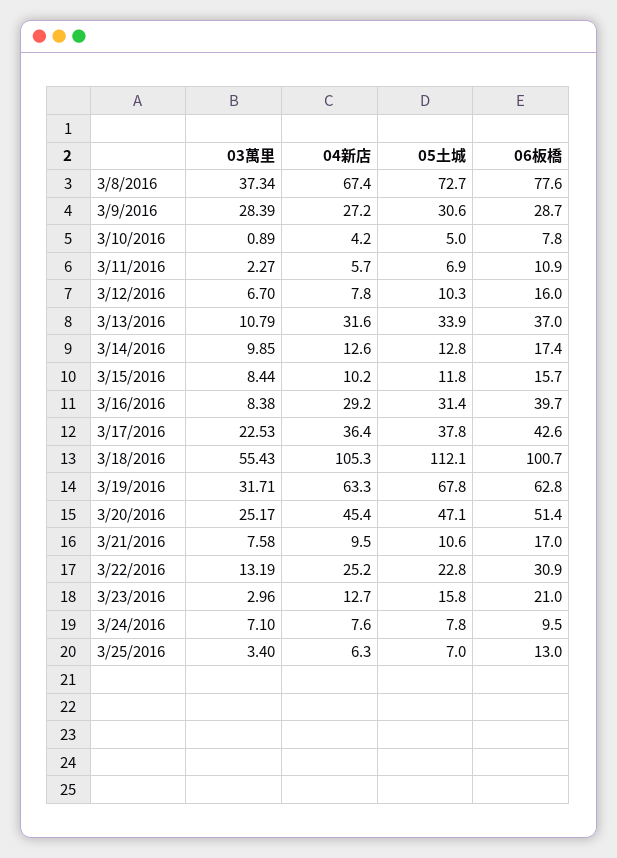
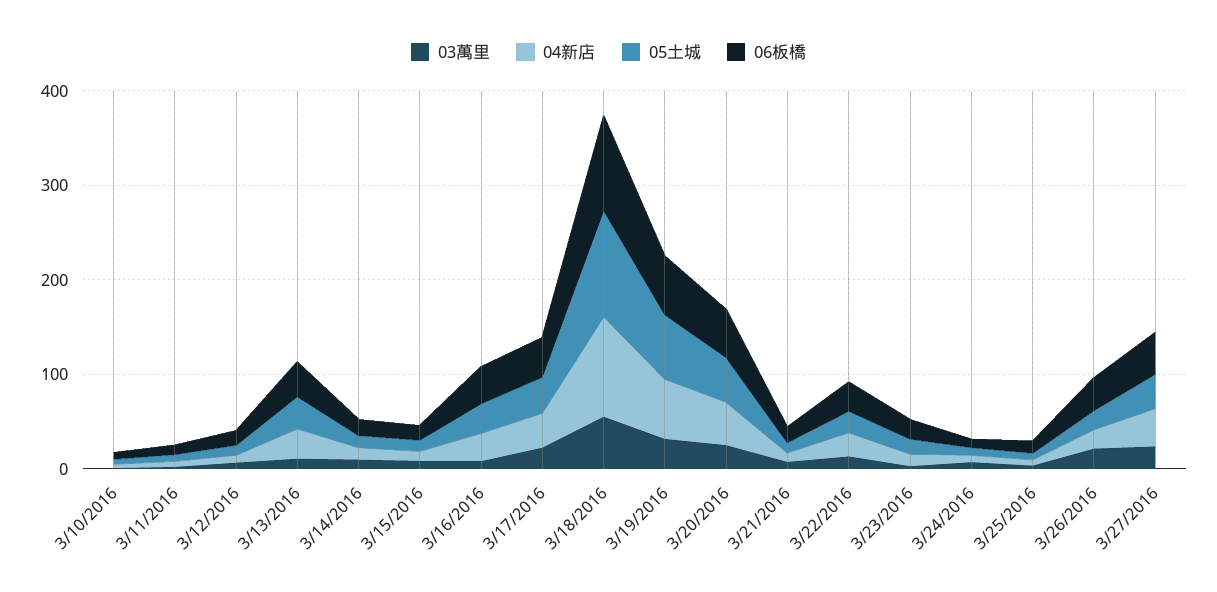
03萬里, 3/8/2016: 37.34 -> none
04新店, 3/8/2016: 67.4 -> none
05土城, 3/8/2016: 72.7 -> none
06板橋, 3/8/2016: 77.6 -> none
03萬里, 3/9/2016: 28.39 -> none
04新店, 3/9/2016: 27.2 -> none
05土城, 3/9/2016: 30.6 -> none
06板橋, 3/9/2016: 28.7 -> none
03萬里, 3/26/2016: none -> 20
04新店, 3/26/2016: none -> 20
05土城, 3/26/2016: none -> 20
06板橋, 3/26/2016: none -> 40
03萬里, 3/27/2016: none -> 20
04新店, 3/27/2016: none -> 40
05土城, 3/27/2016: none -> 40
06板橋, 3/27/2016: none -> 40

